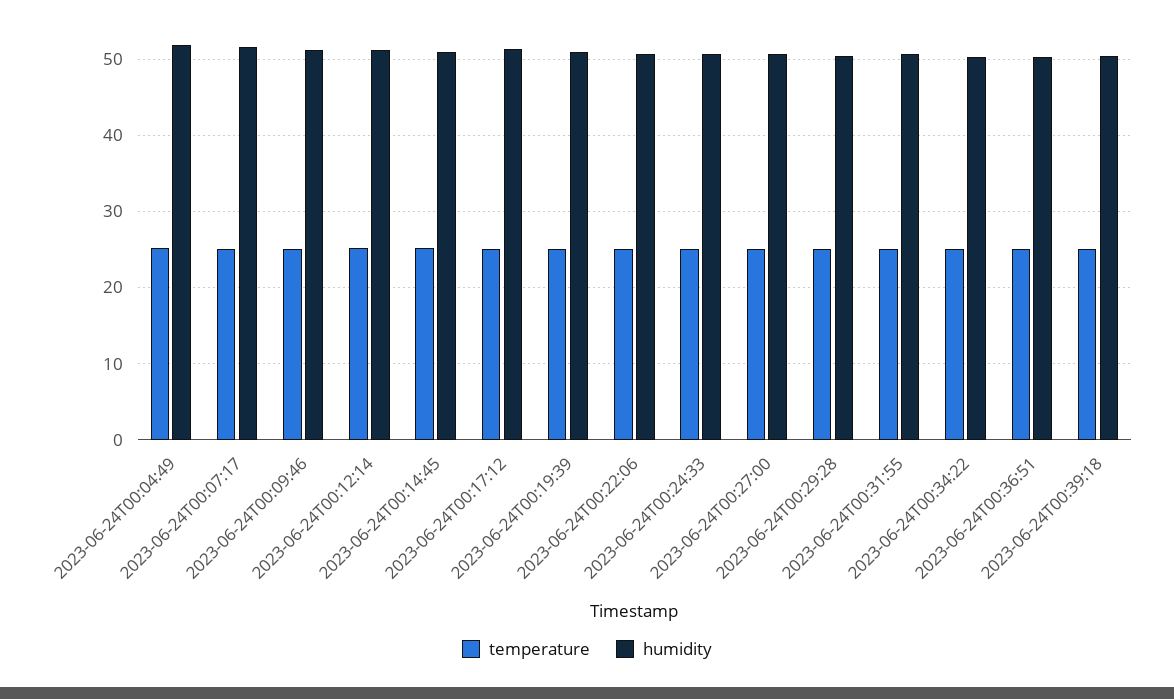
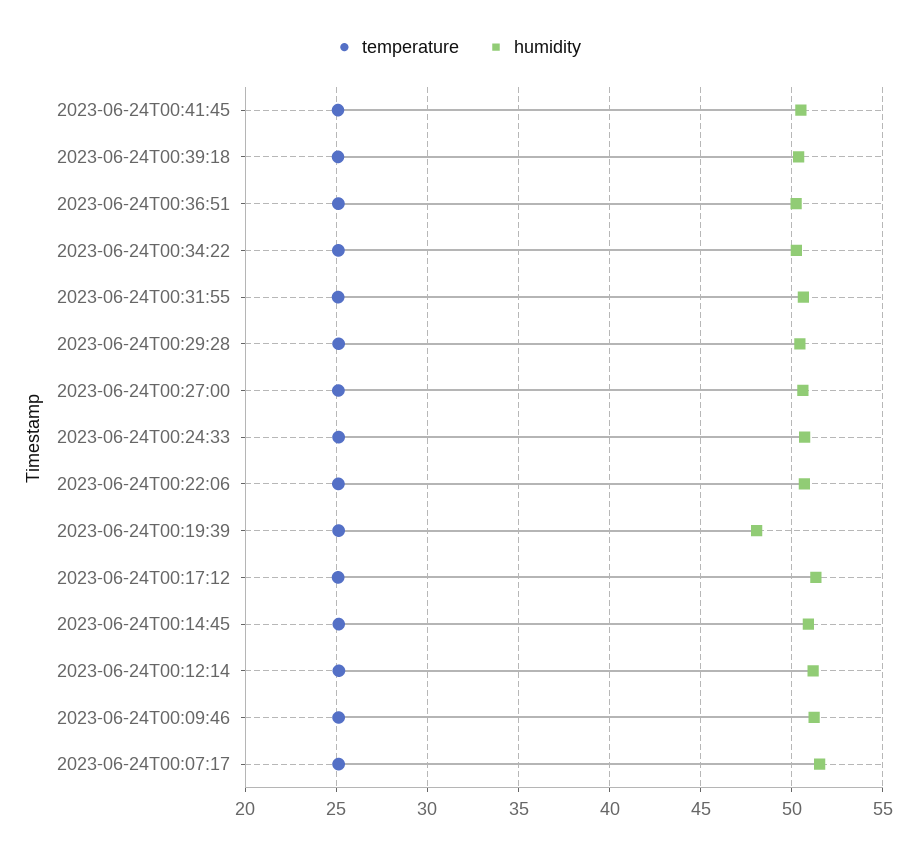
temperature, 2023-06-24T00:04:49: 25 -> none
humidity, 2023-06-24T00:04:49: 52 -> none
humidity, 2023-06-24T00:19:39: 51 -> 48
temperature, 2023-06-24T00:41:45: none -> 25
humidity, 2023-06-24T00:41:45: none -> 50.5

